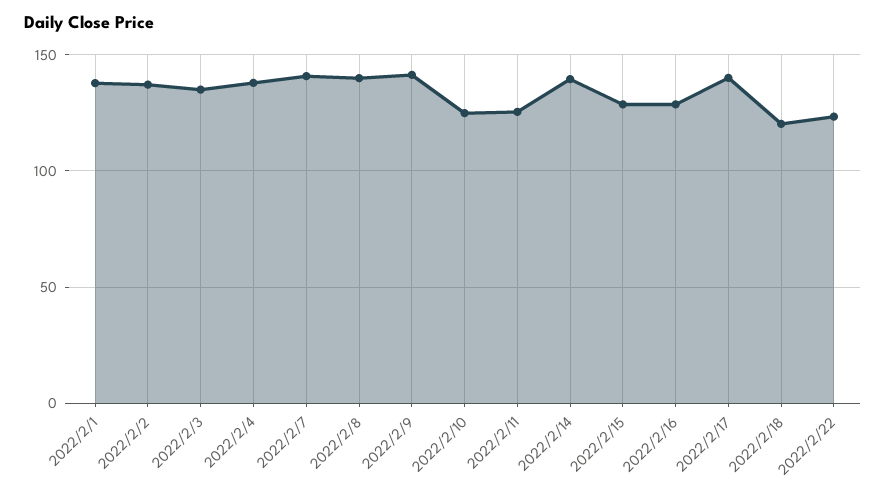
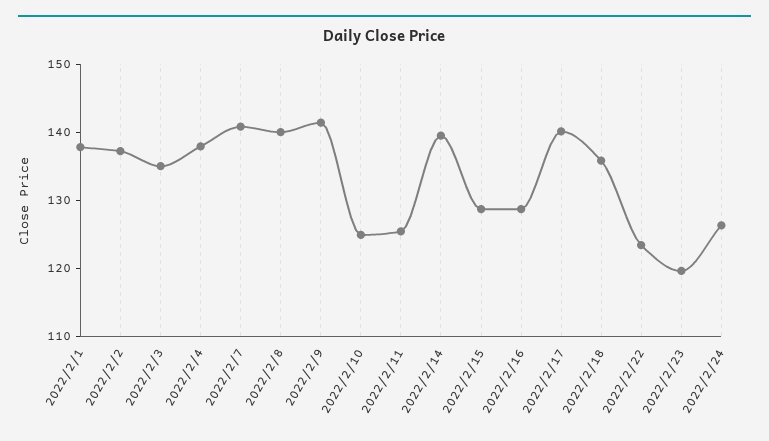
2022/2/18: 120 -> 136
2022/2/23: none -> 120
2022/2/24: none -> 126

